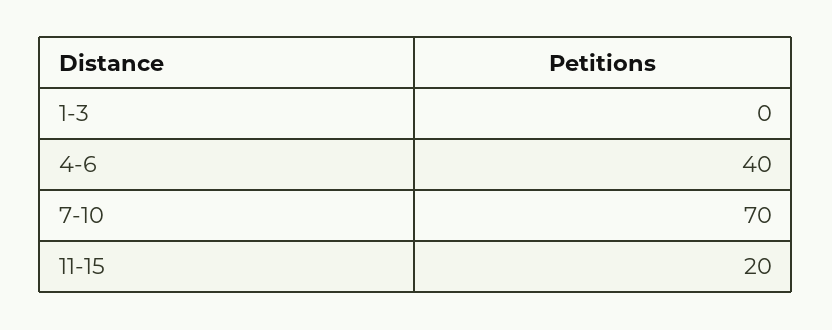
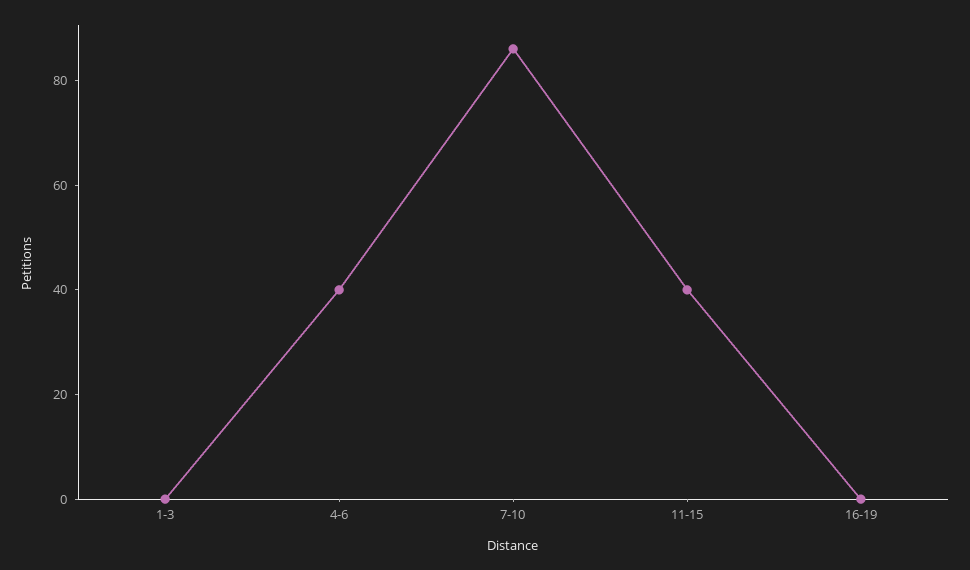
7-10: 70 -> 85
11-15: 20 -> 40
16-19: none -> 0

